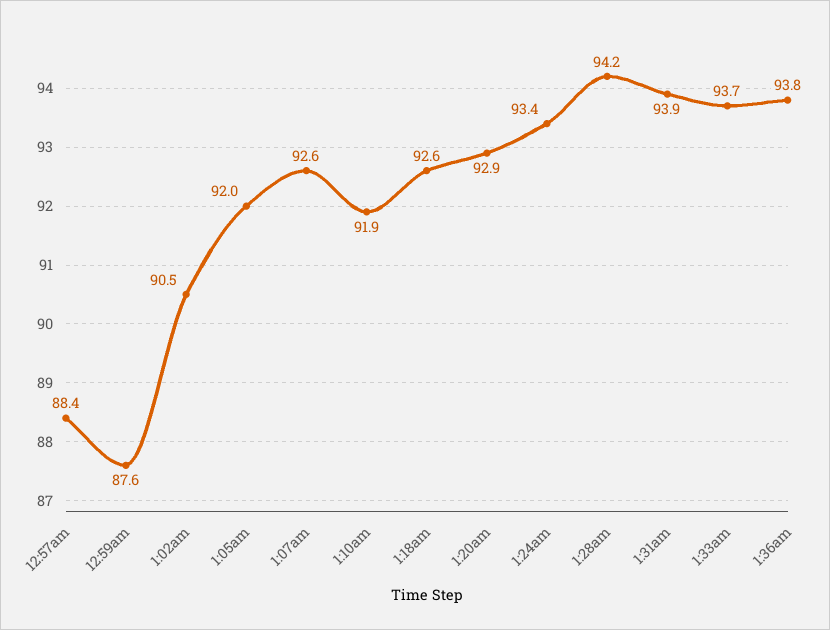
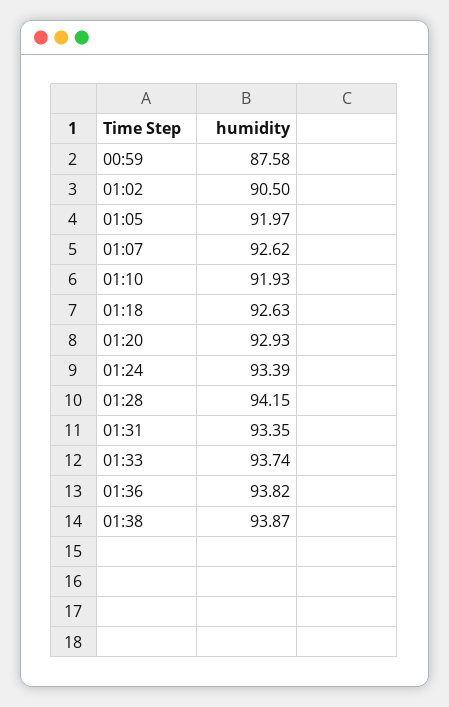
12:57am: 88.4 -> none
1:31am: 93.9 -> 93.35
01:38: none -> 93.87

